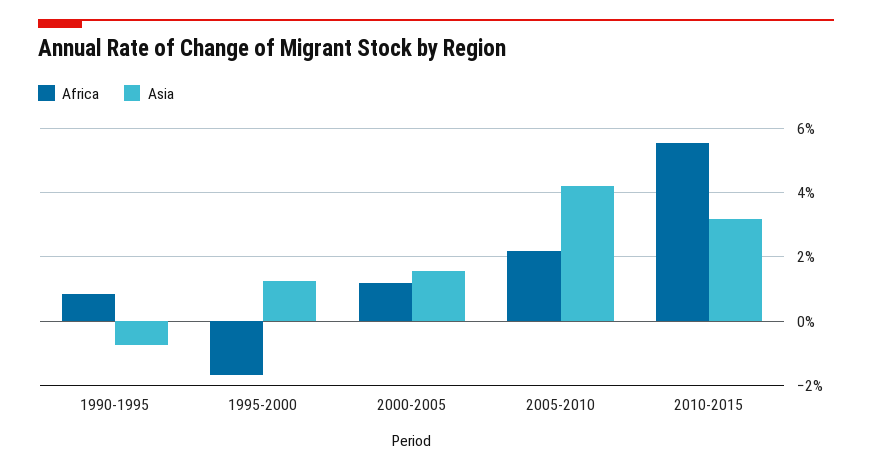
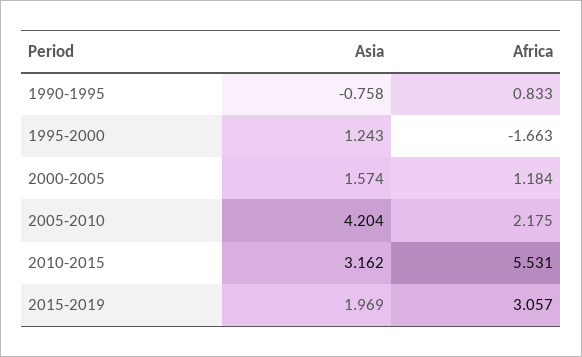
Asia, 2015-2019: none -> 1.969
Africa, 2015-2019: none -> 3.057

